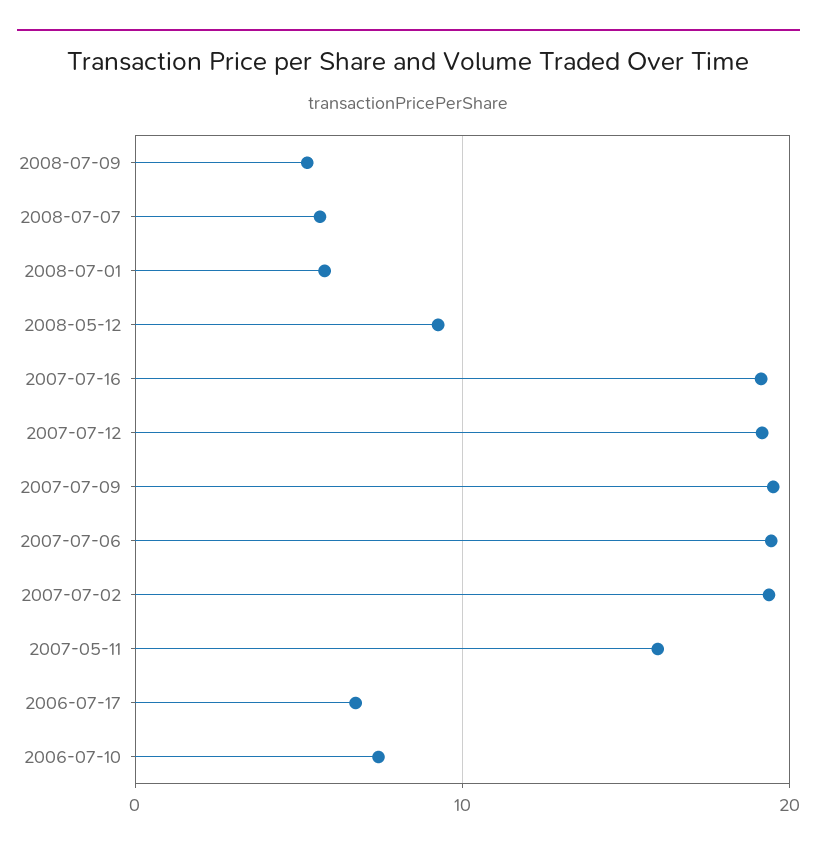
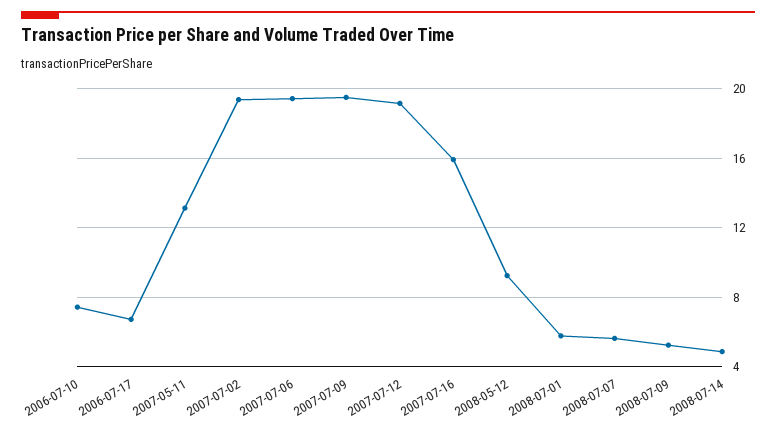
2007-07-16: 19 -> 16
2007-05-11: 16 -> 13
2008-07-14: none -> 5

